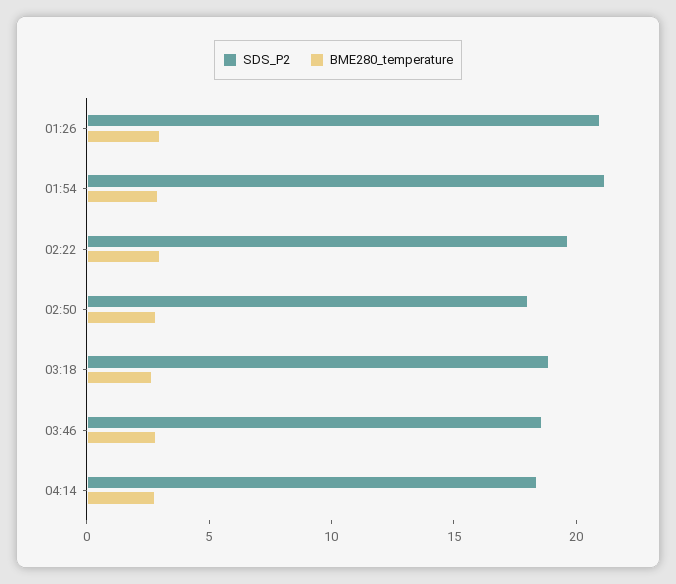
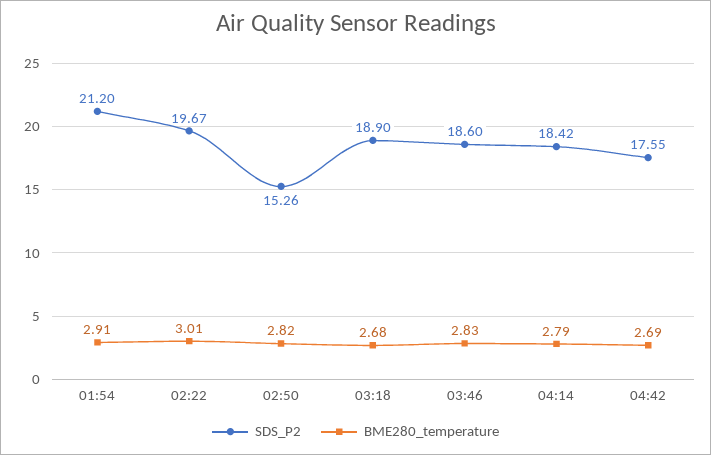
SDS_P2, 01:26: 21 -> none
BME280_temperature, 01:26: 3 -> none
SDS_P2, 02:50: 18 -> 15.26
SDS_P2, 04:42: none -> 17.55
BME280_temperature, 04:42: none -> 2.69

